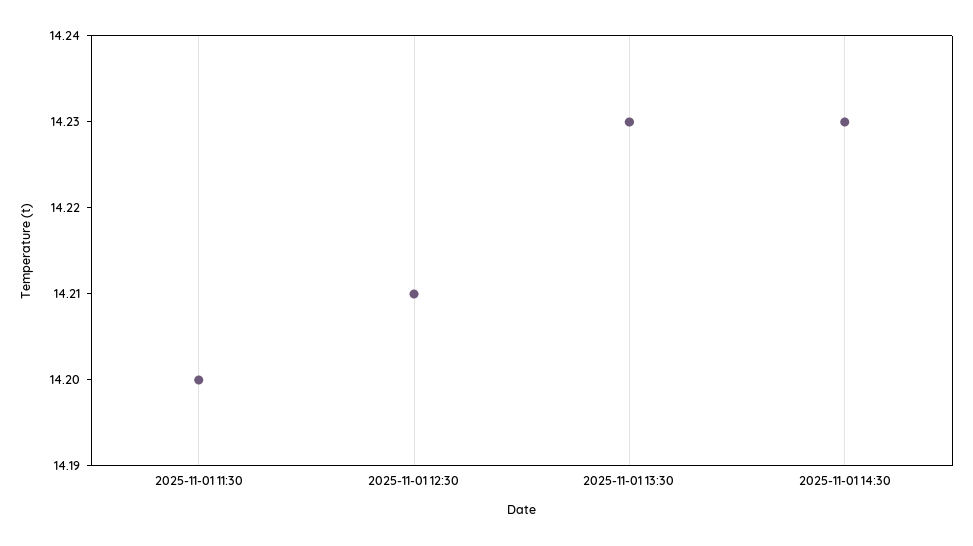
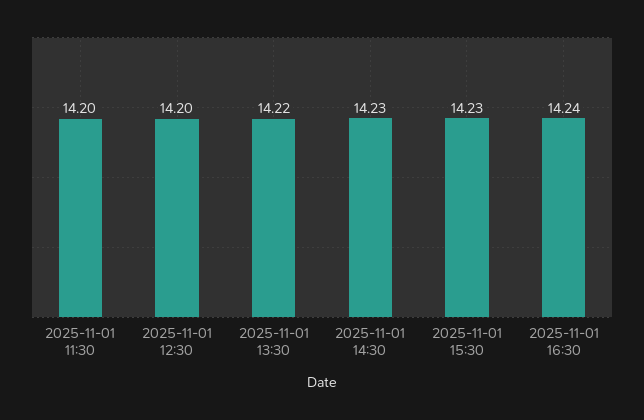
2025-11-01 12:30: 14.21 -> 14.2
2025-11-01 13:30: 14.23 -> 14.22
2025-11-01 15:30: none -> 14.23
2025-11-01 16:30: none -> 14.24

